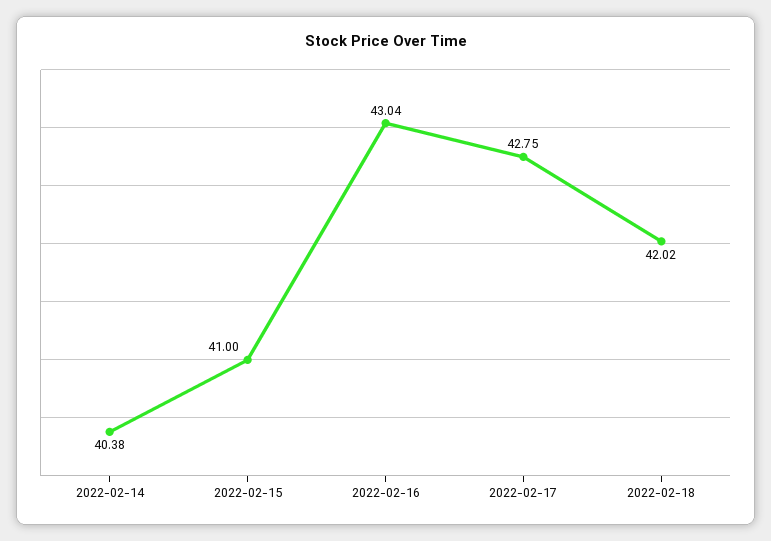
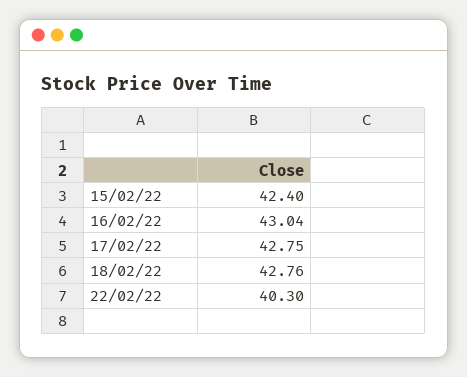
2022-02-14: 40.38 -> none
2022-02-15: 41 -> 42.4
2022-02-18: 42.02 -> 42.76
22/02/22: none -> 40.3

